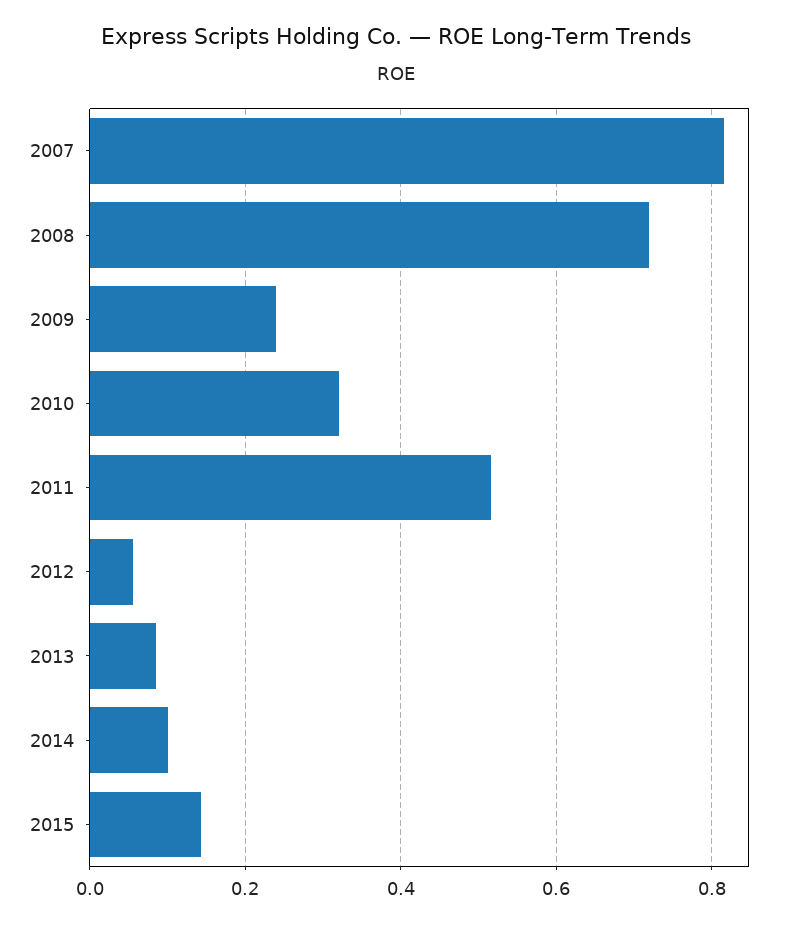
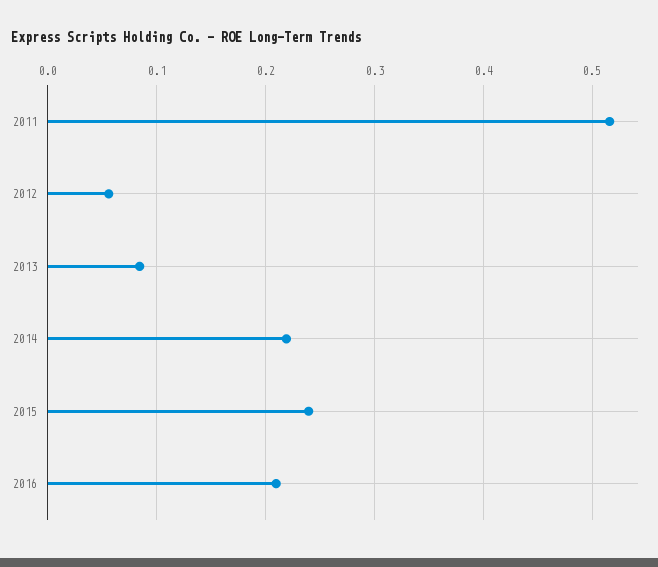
2007: 0.82 -> none
2008: 0.72 -> none
2009: 0.24 -> none
2010: 0.32 -> none
2014: 0.1 -> 0.22
2015: 0.14 -> 0.24
2016: none -> 0.21

